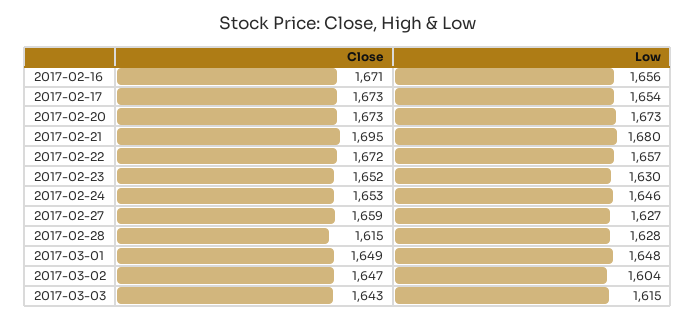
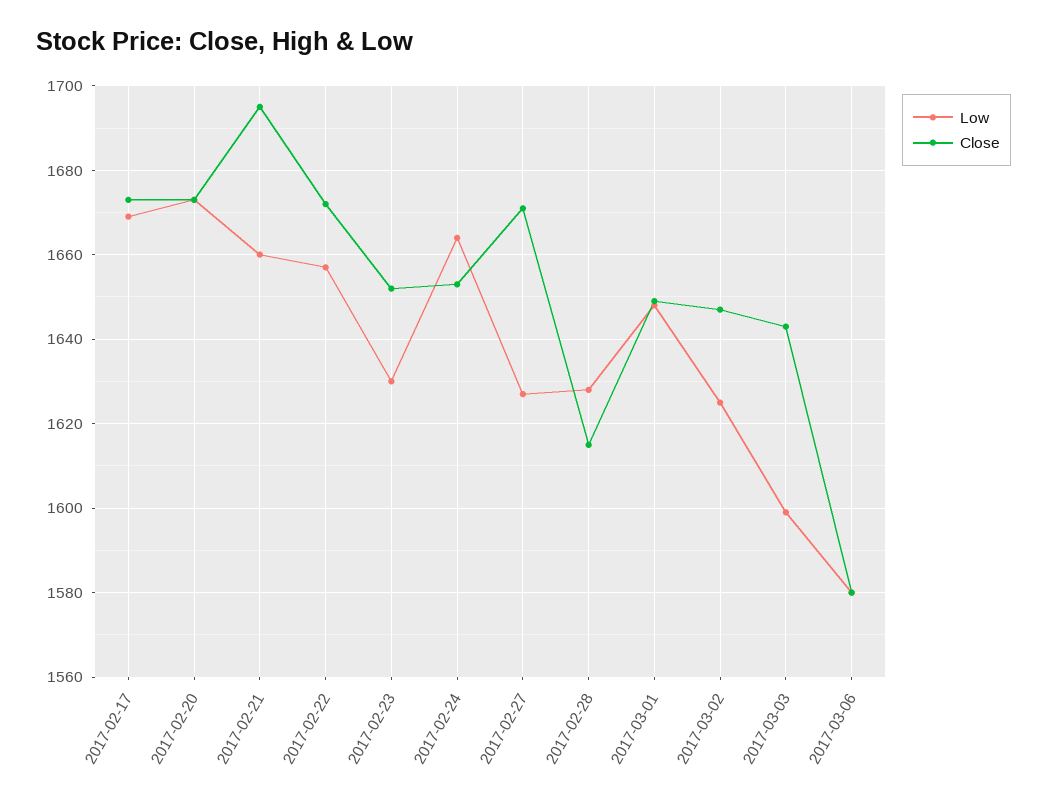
Close, 2017-02-16: 1671 -> none
Low, 2017-02-16: 1656 -> none
Low, 2017-02-17: 1654 -> 1670
Low, 2017-02-21: 1680 -> 1660
Low, 2017-02-24: 1646 -> 1665
Close, 2017-02-27: 1659 -> 1670
Low, 2017-03-02: 1604 -> 1625
Low, 2017-03-03: 1615 -> 1600
Low, 2017-03-06: none -> 1580
Close, 2017-03-06: none -> 1580

